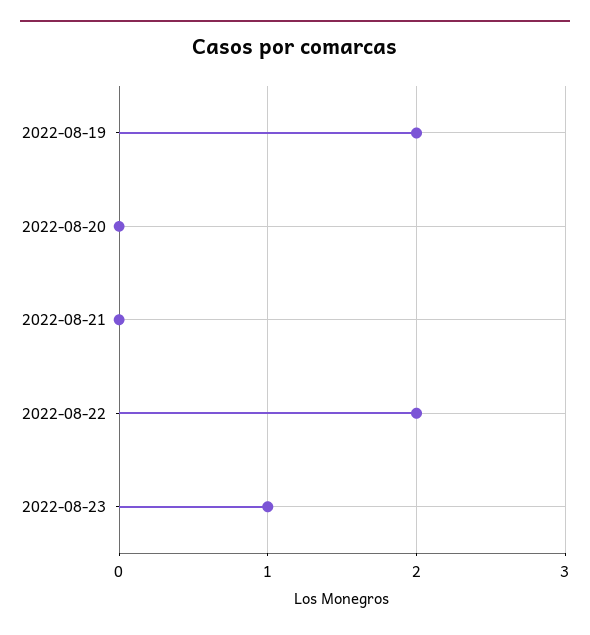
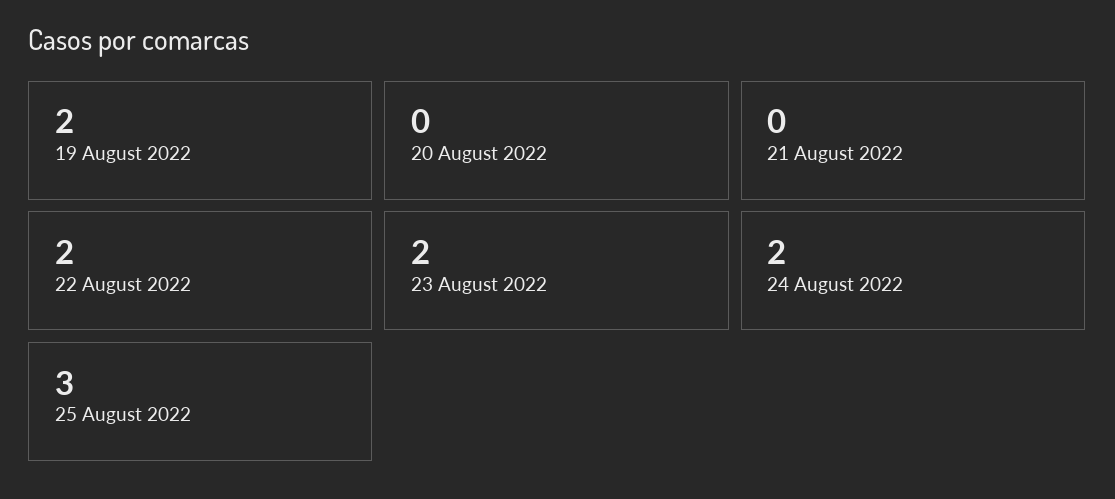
2022-08-23: 1 -> 2
24 August 2022: none -> 2
25 August 2022: none -> 3

